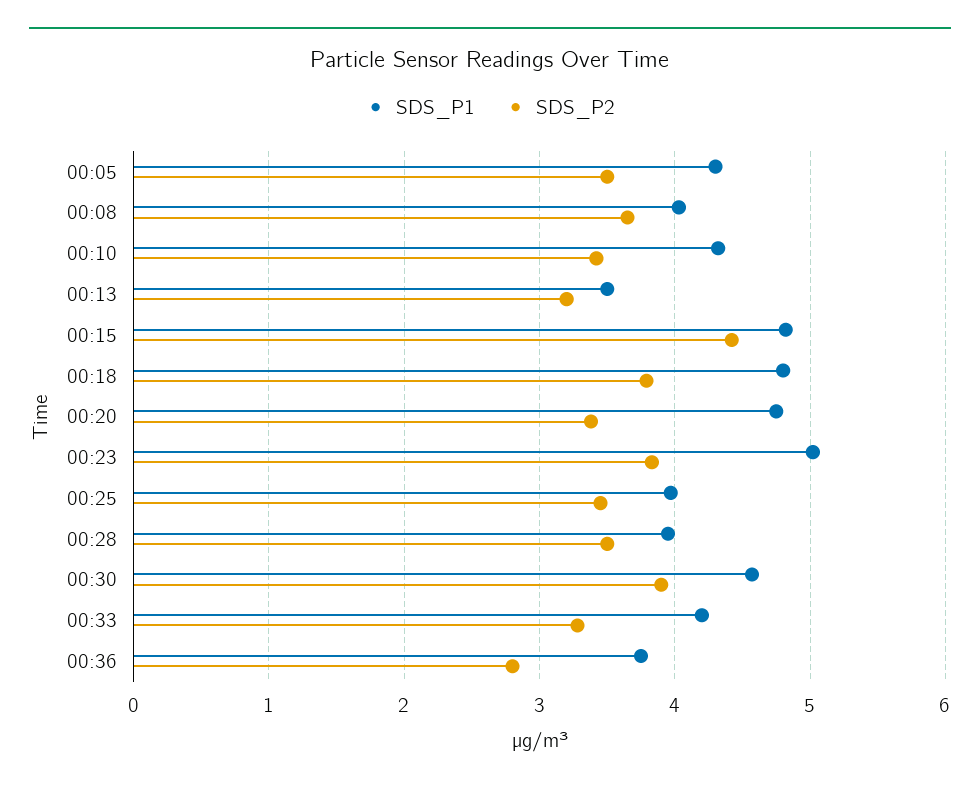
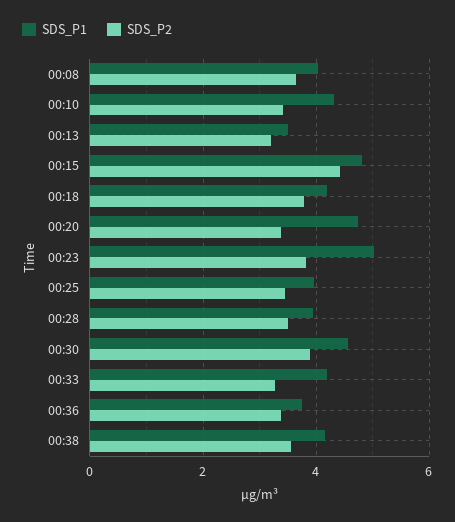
SDS_P1, 00:05: 4.3 -> none
SDS_P2, 00:05: 3.5 -> none
SDS_P1, 00:18: 4.8 -> 4.2
SDS_P2, 00:36: 2.8 -> 3.4
SDS_P1, 00:38: none -> 4.2
SDS_P2, 00:38: none -> 3.6

